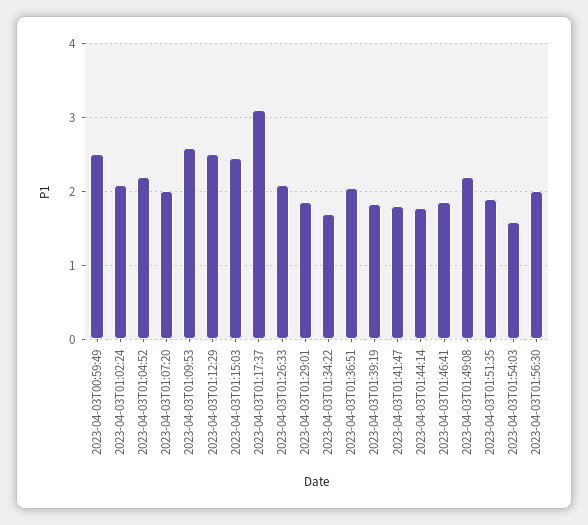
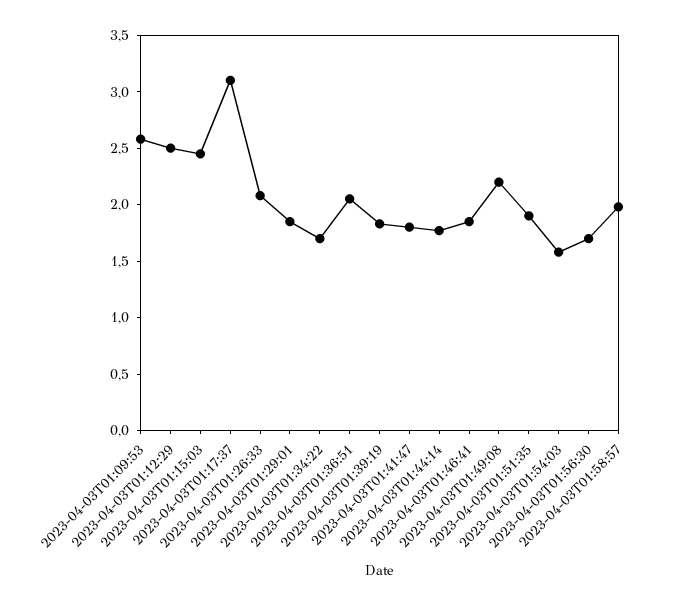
2023-04-03T00:59:49: 2.5 -> none
2023-04-03T01:02:24: 2.1 -> none
2023-04-03T01:04:52: 2.2 -> none
2023-04-03T01:07:20: 2 -> none
2023-04-03T01:56:30: 2 -> 1.7
2023-04-03T01:58:57: none -> 2

